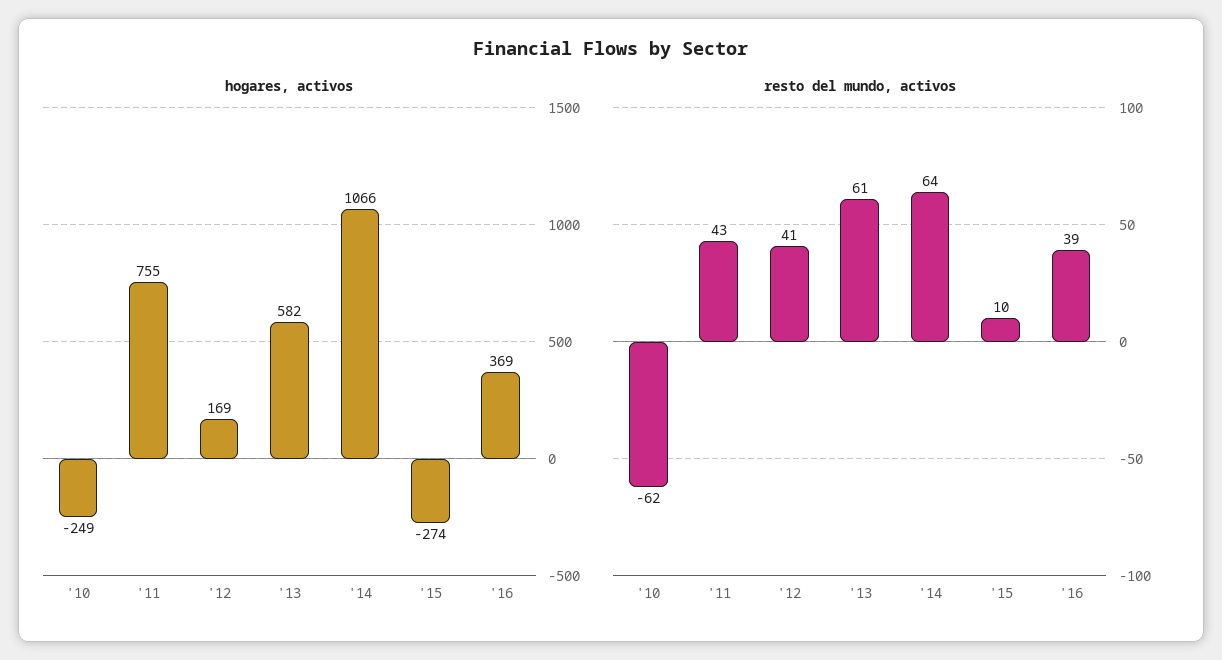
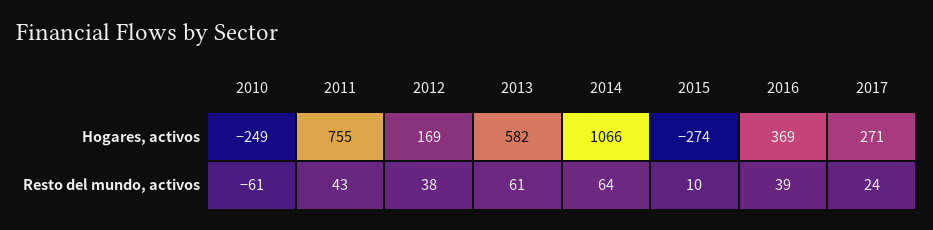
resto del mundo, activos, '10: -62 -> -61
resto del mundo, activos, '12: 41 -> 38
hogares, activos, 2017: none -> 271
resto del mundo, activos, 2017: none -> 24

